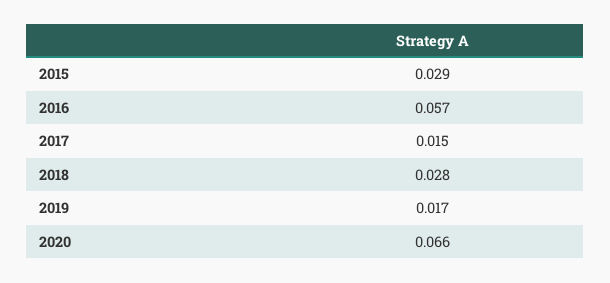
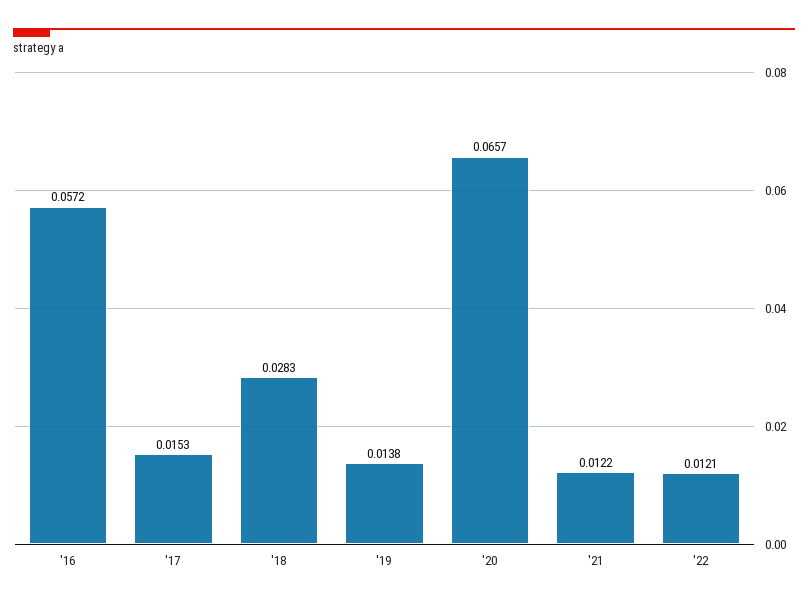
2015: 0.029 -> none
2019: 0.017 -> 0.0138
'21: none -> 0.0122
'22: none -> 0.0121

